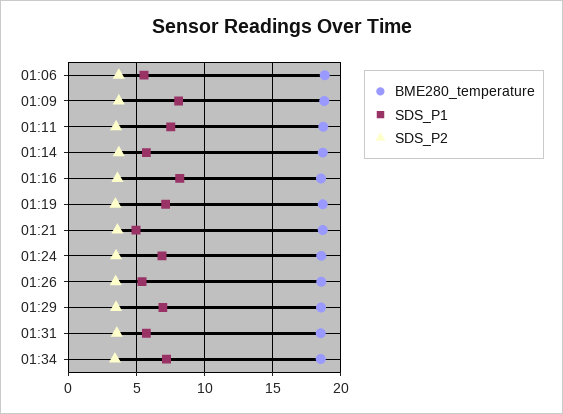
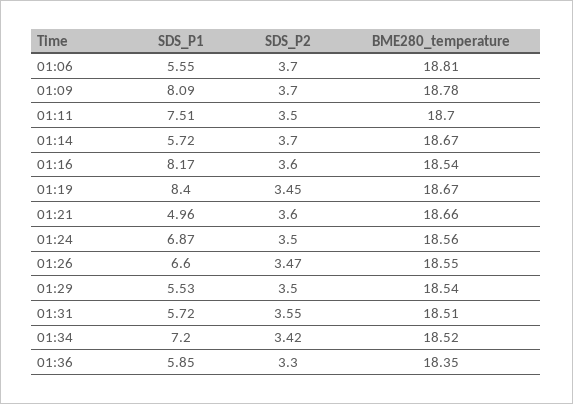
SDS_P1, 01:19: 7 -> 8.4
SDS_P1, 01:26: 5.5 -> 6.6
SDS_P1, 01:29: 7 -> 5.53
SDS_P1, 01:36: none -> 5.85
SDS_P2, 01:36: none -> 3.3
BME280_temperature, 01:36: none -> 18.35

